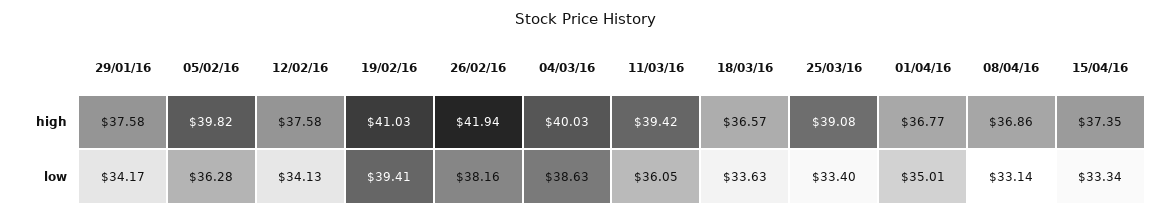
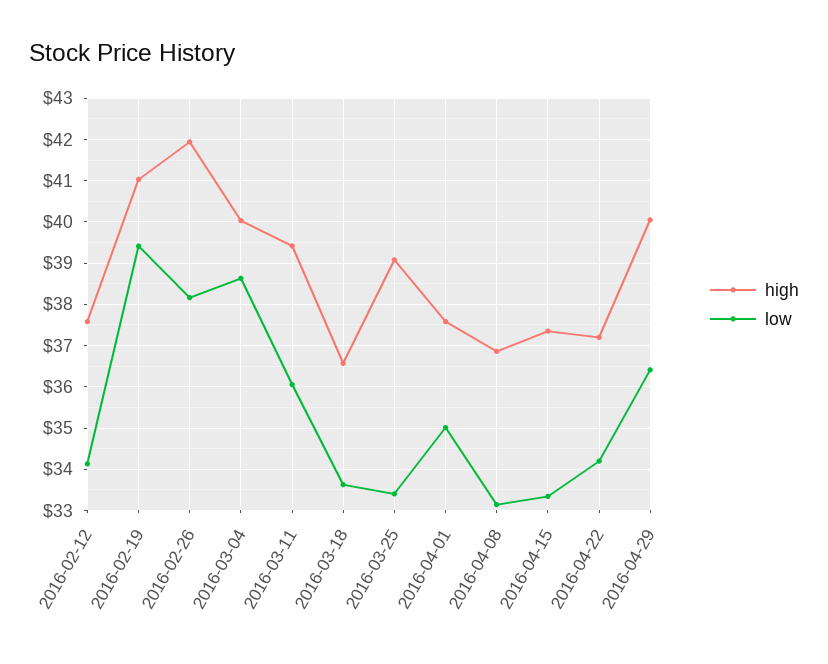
high, 29/01/16: 37.58 -> none
high, 05/02/16: 39.82 -> none
high, 01/04/16: 36.77 -> 37.6
low, 29/01/16: 34.17 -> none
low, 05/02/16: 36.28 -> none
high, 2016-04-22: none -> 37.2
low, 2016-04-22: none -> 34.2
high, 2016-04-29: none -> 40
low, 2016-04-29: none -> 36.4

